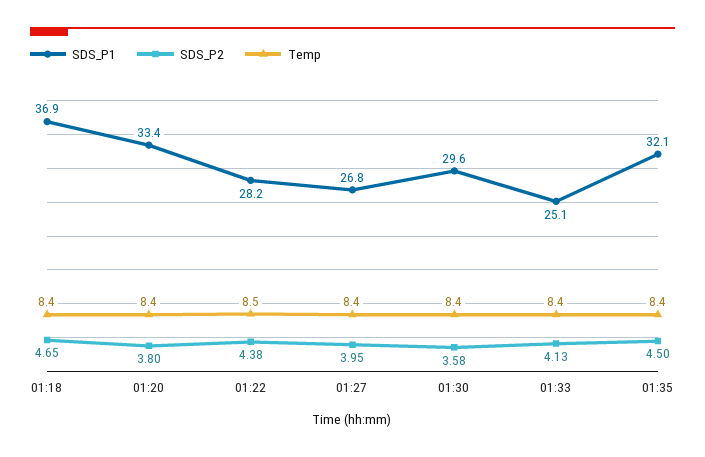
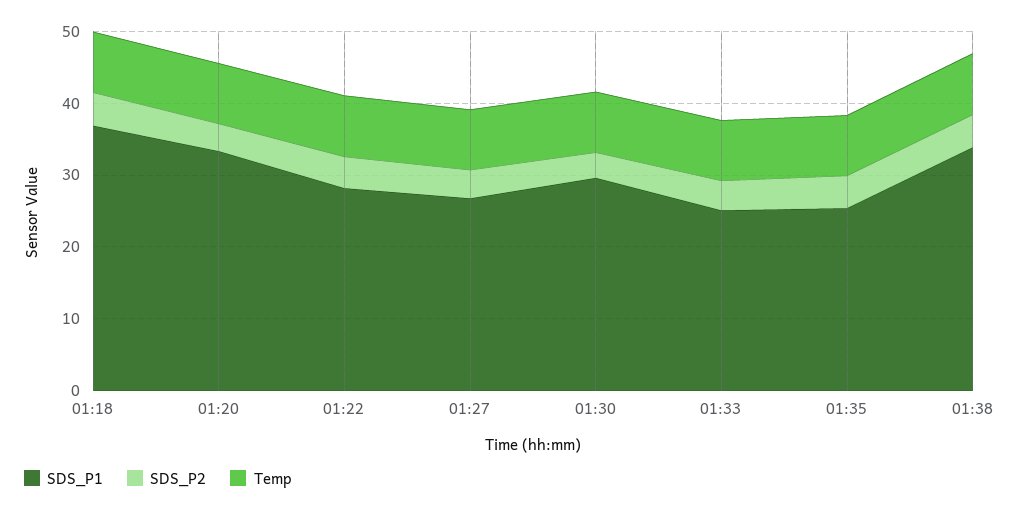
SDS_P1, 01:35: 32.1 -> 26
SDS_P1, 01:38: none -> 34
SDS_P2, 01:38: none -> 4
Temp, 01:38: none -> 8

